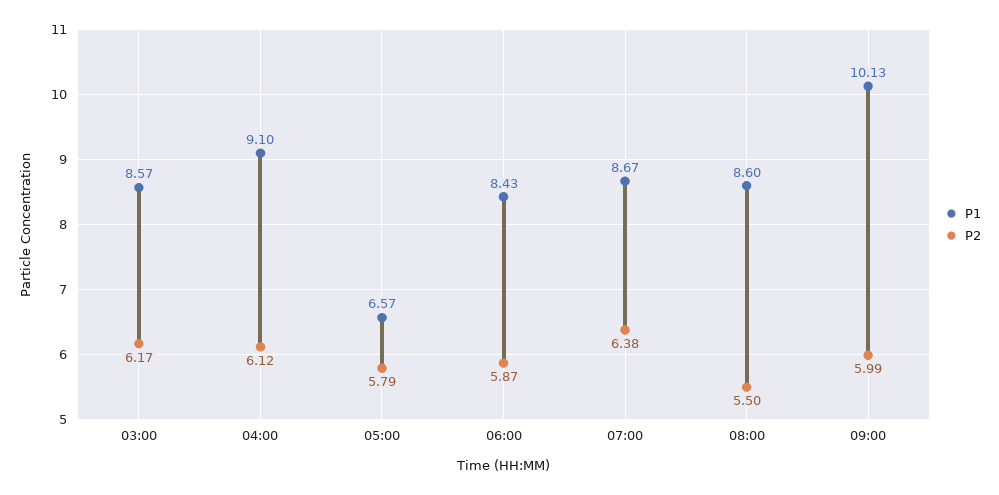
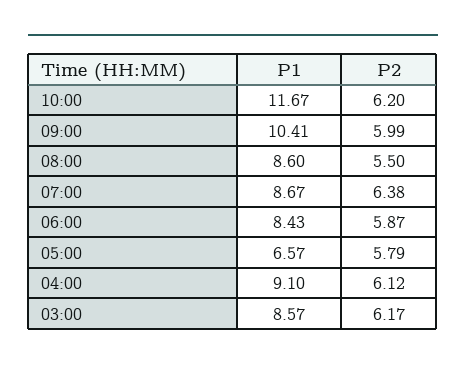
P1, 09:00: 10.13 -> 10.41
P1, 10:00: none -> 11.67
P2, 10:00: none -> 6.2

